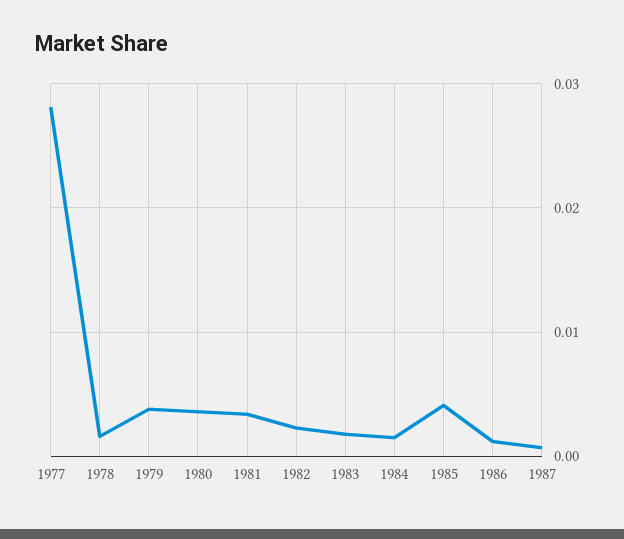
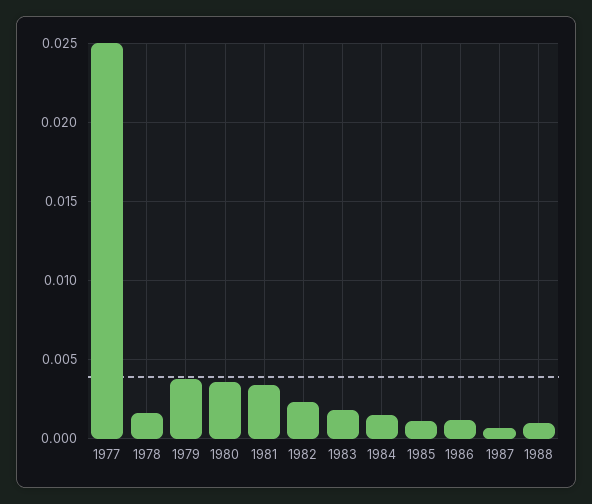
1977: 0.028 -> 0.025
1985: 0.004 -> 0.001
1988: none -> 0.001

